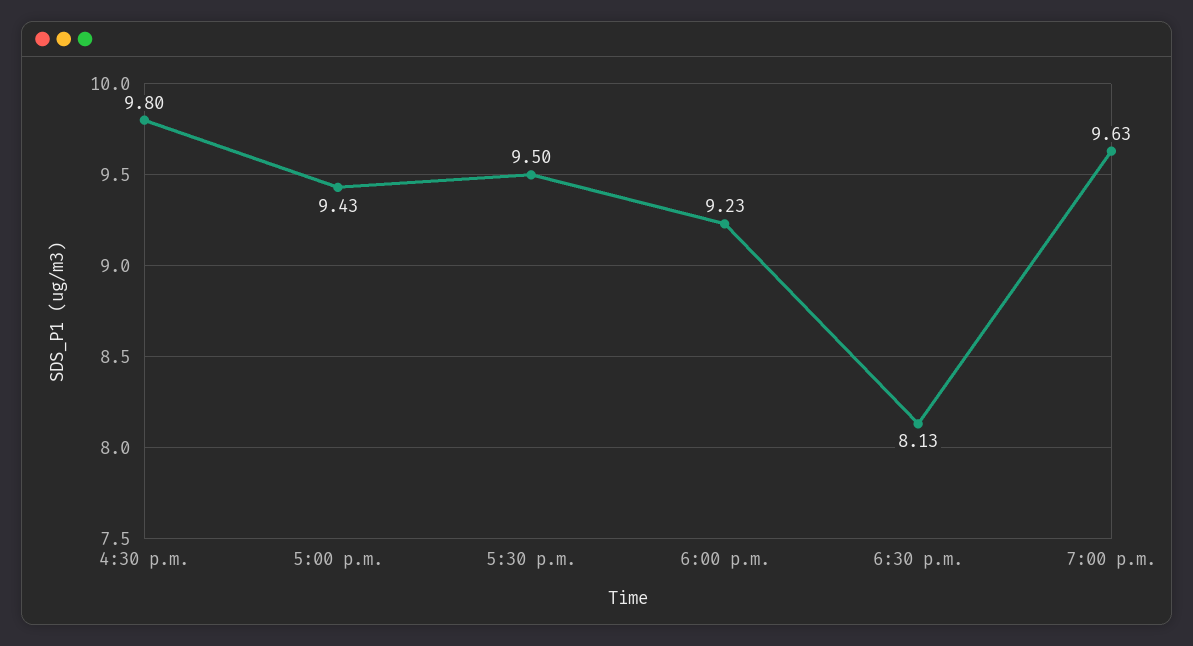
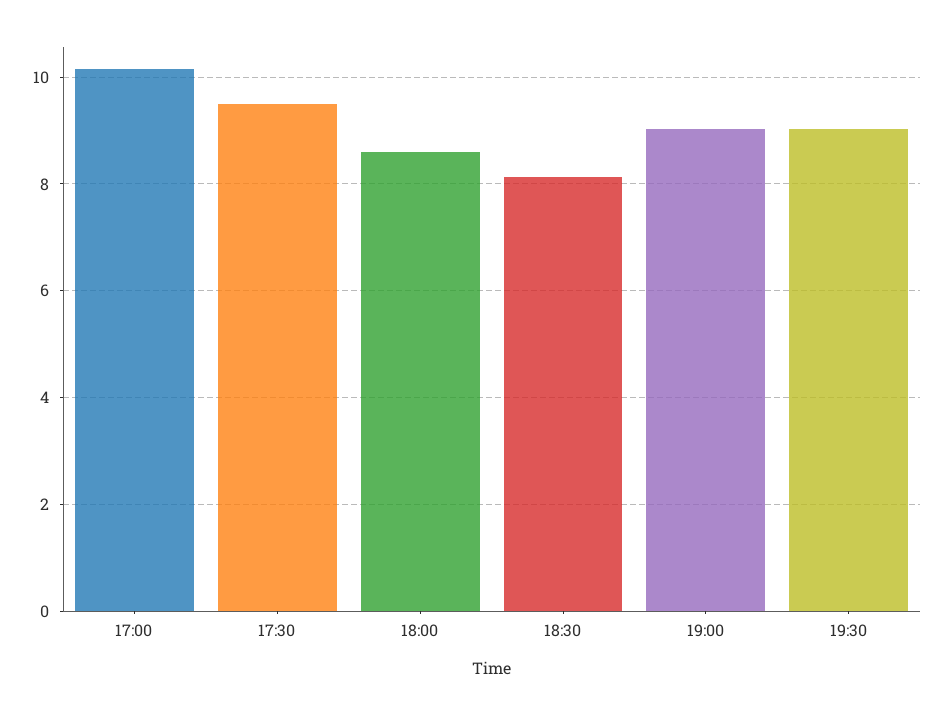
4:30 p.m.: 9.8 -> none
5:00 p.m.: 9.43 -> 10.2
6:00 p.m.: 9.23 -> 8.6
7:00 p.m.: 9.63 -> 9
19:30: none -> 9

